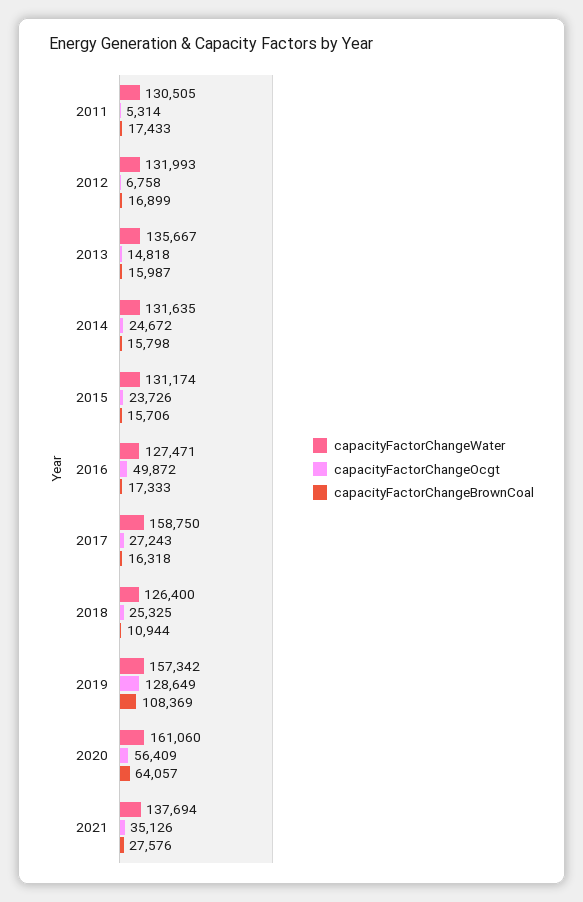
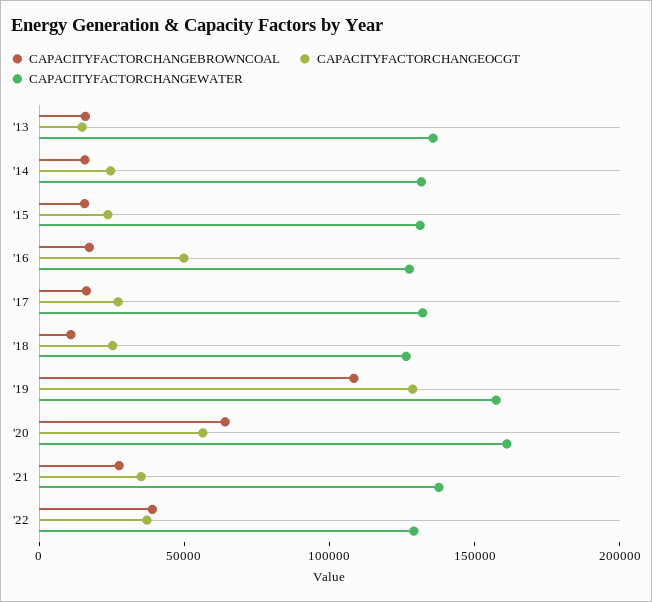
capacityFactorChangeWater, 2011: 130505 -> none
capacityFactorChangeOcgt, 2011: 5314 -> none
capacityFactorChangeBrownCoal, 2011: 17433 -> none
capacityFactorChangeWater, 2012: 131993 -> none
capacityFactorChangeOcgt, 2012: 6758 -> none
capacityFactorChangeBrownCoal, 2012: 16899 -> none
capacityFactorChangeWater, 2017: 158750 -> 130000
capacityFactorChangeBrownCoal, '22: none -> 40000
capacityFactorChangeOcgt, '22: none -> 40000
capacityFactorChangeWater, '22: none -> 130000

